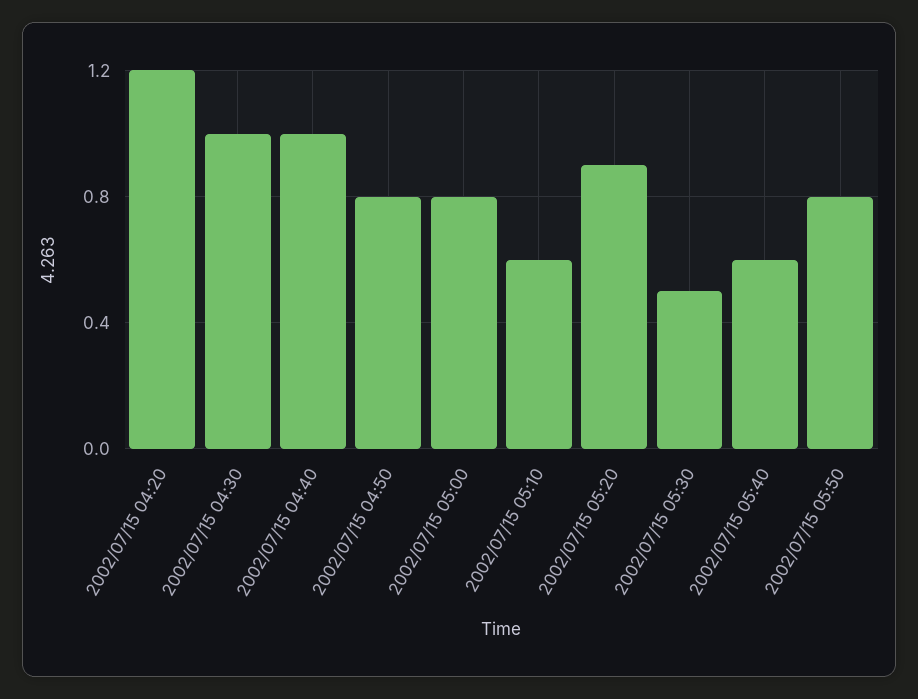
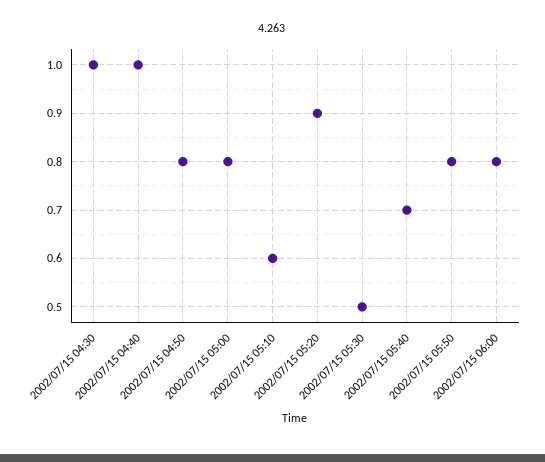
2002/07/15 04:20: 1.2 -> none
2002/07/15 05:40: 0.6 -> 0.7
2002/07/15 06:00: none -> 0.8

